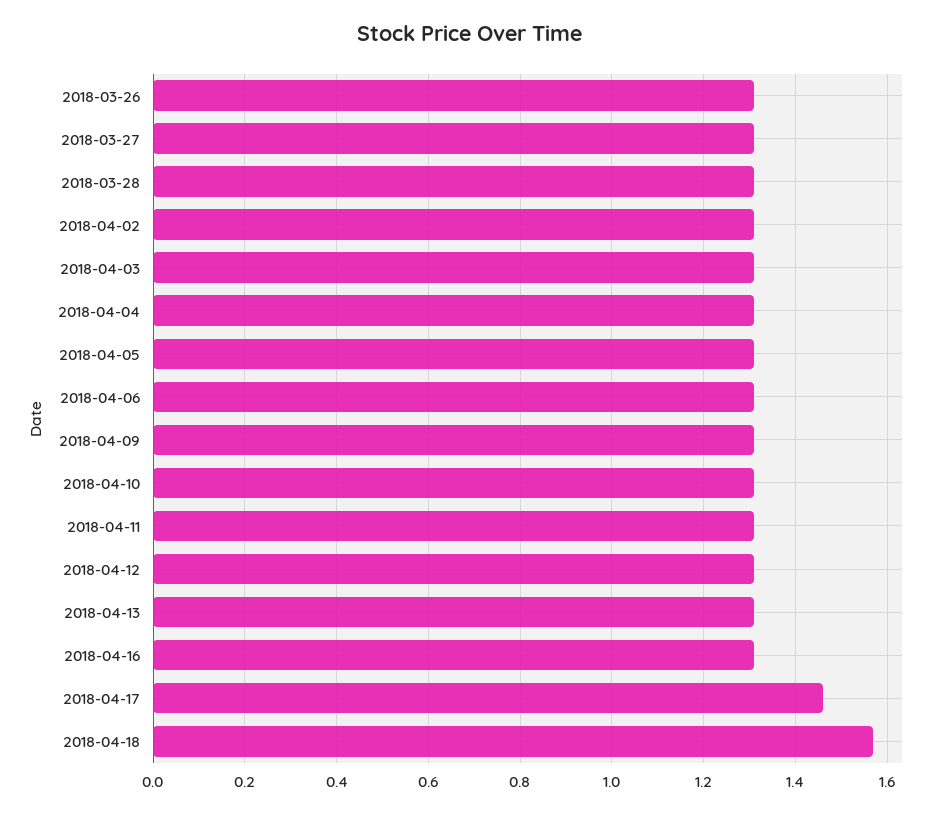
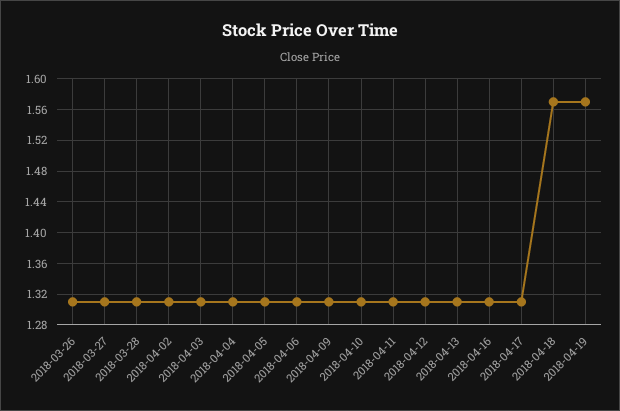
2018-04-17: 1.45 -> 1.31
2018-04-19: none -> 1.57

